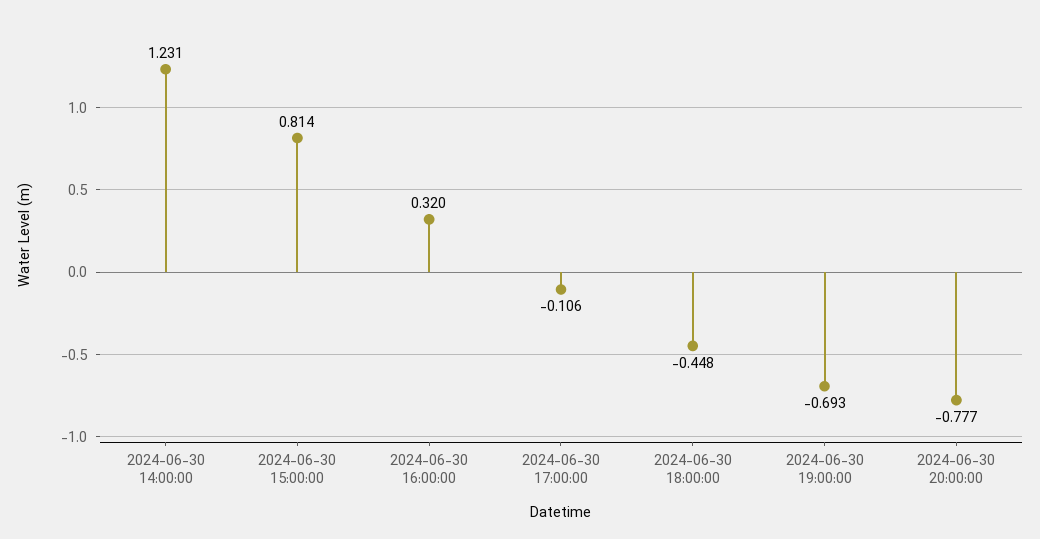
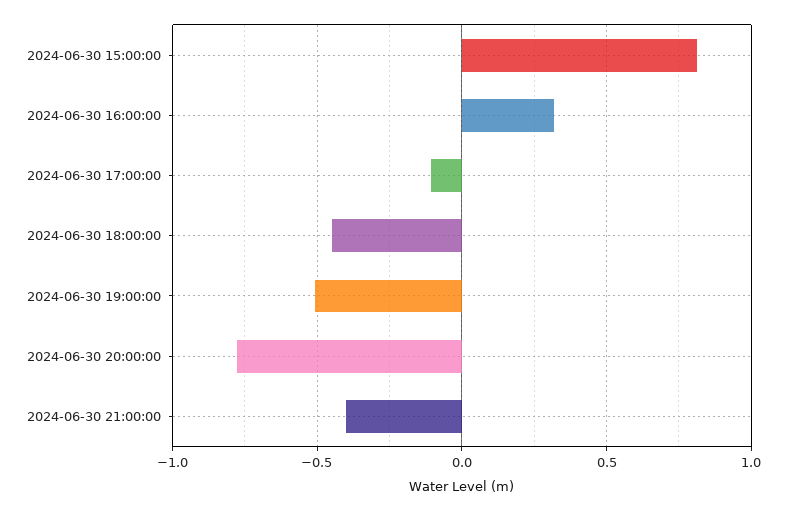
2024-06-30 14:00:00: 1.231 -> none
2024-06-30 19:00:00: -0.693 -> -0.5
2024-06-30 21:00:00: none -> -0.4

